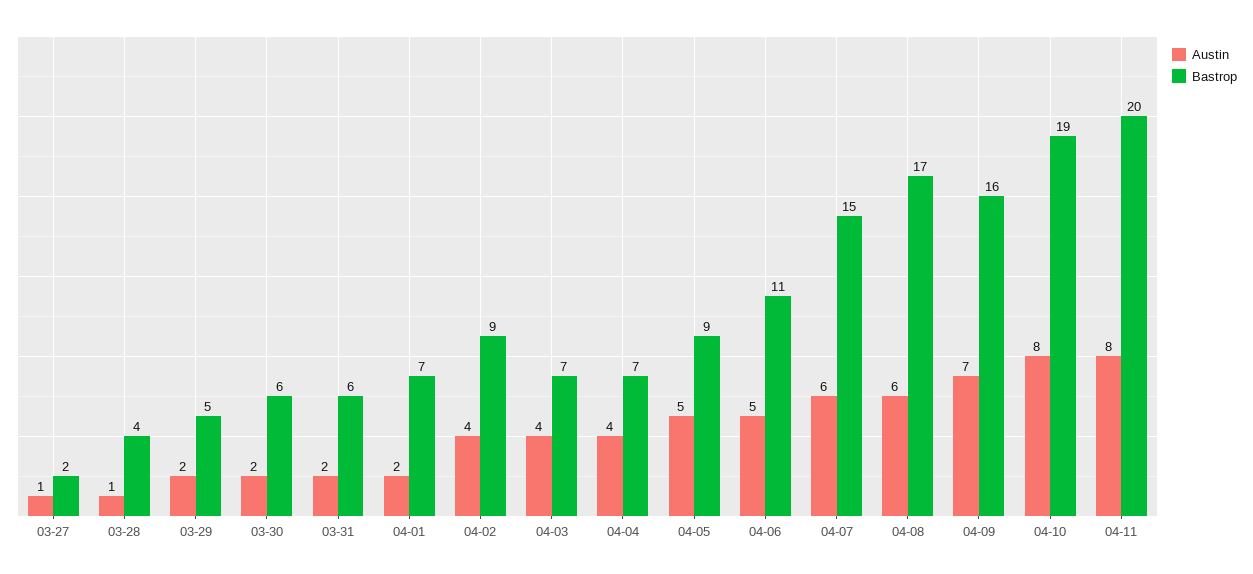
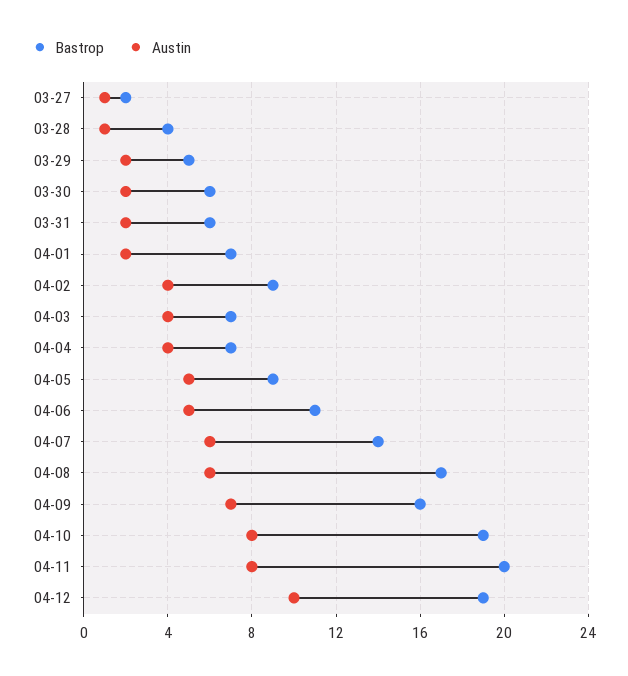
Bastrop, 04-07: 15 -> 14
Bastrop, 04-12: none -> 19
Austin, 04-12: none -> 10

